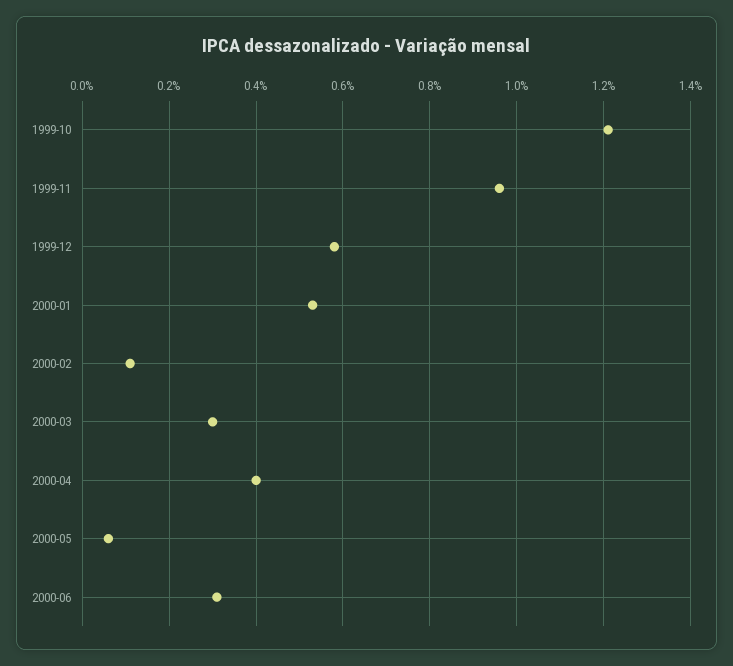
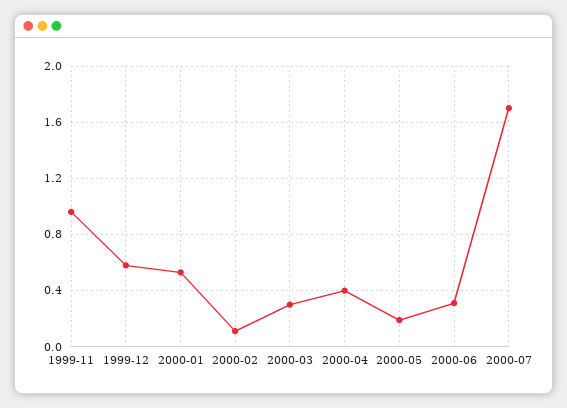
1999-10: 1.2 -> none
2000-05: 0.05 -> 0.2
2000-07: none -> 1.7

